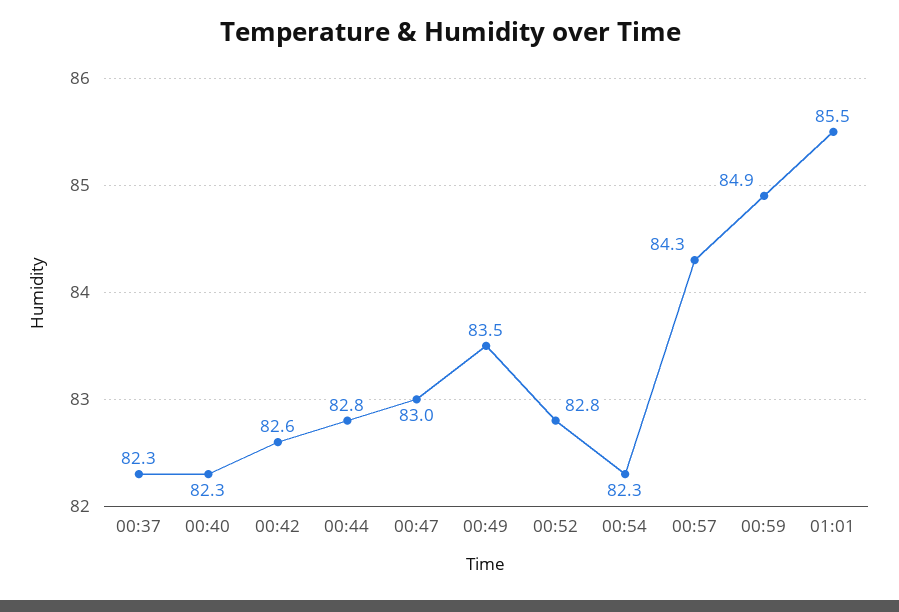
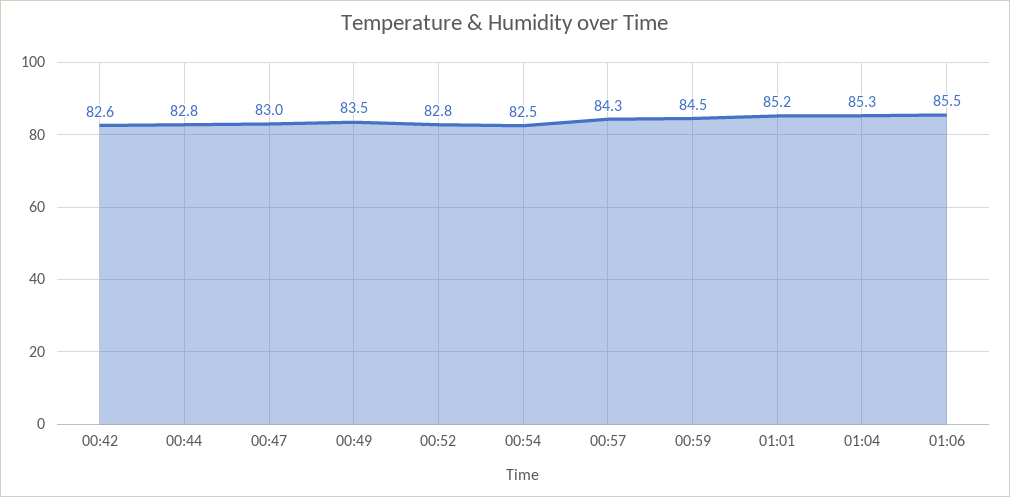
00:37: 82.3 -> none
00:40: 82.3 -> none
00:54: 82.3 -> 82.5
00:59: 84.9 -> 84.5
01:01: 85.5 -> 85.2
01:04: none -> 85.3
01:06: none -> 85.5

